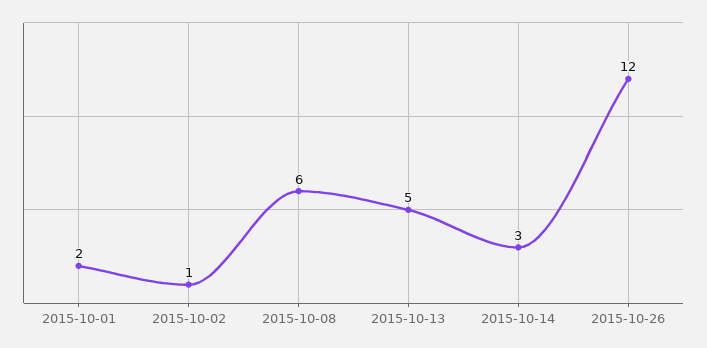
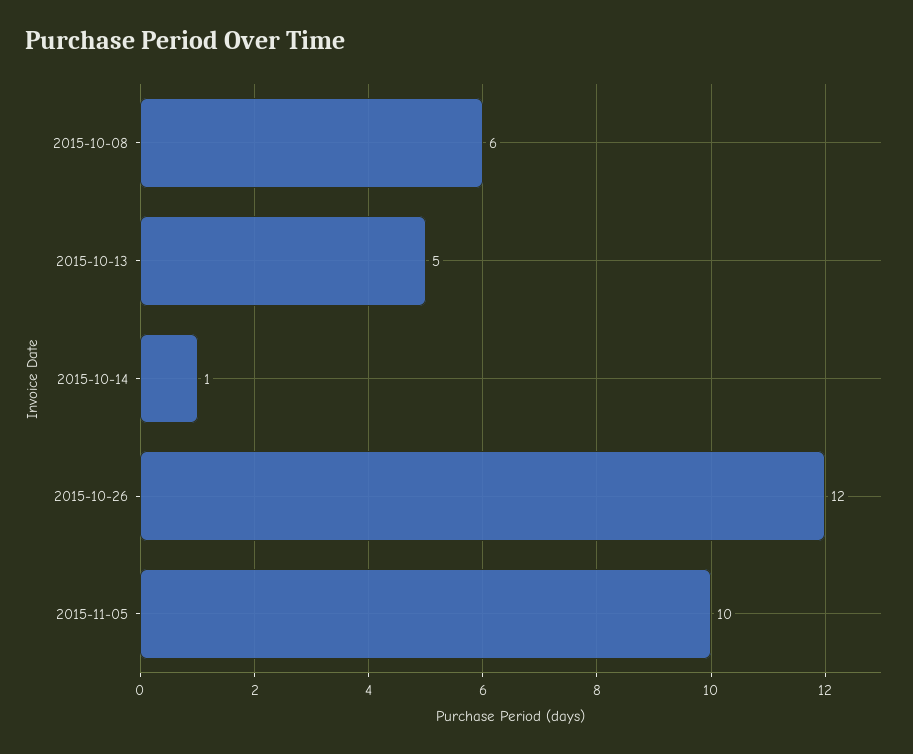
2015-10-01: 2 -> none
2015-10-02: 1 -> none
2015-10-14: 3 -> 1
2015-11-05: none -> 10

